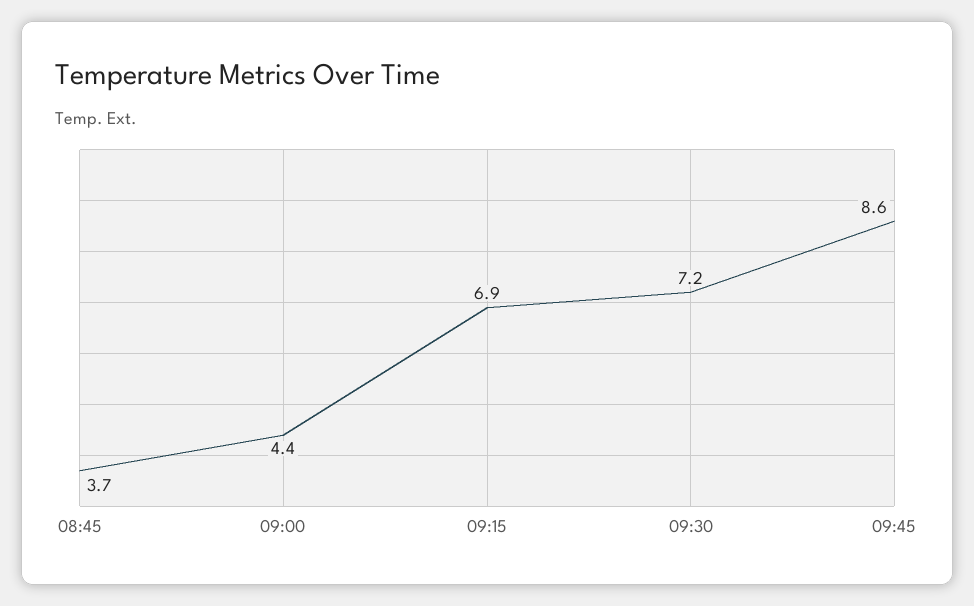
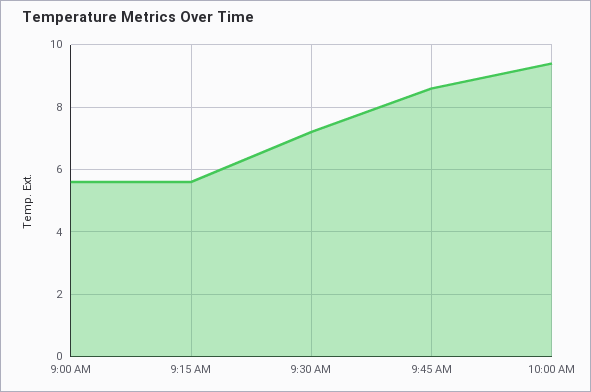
08:45: 3.7 -> none
09:00: 4.4 -> 5.5
09:15: 6.9 -> 5.5
10:00 AM: none -> 9.5

